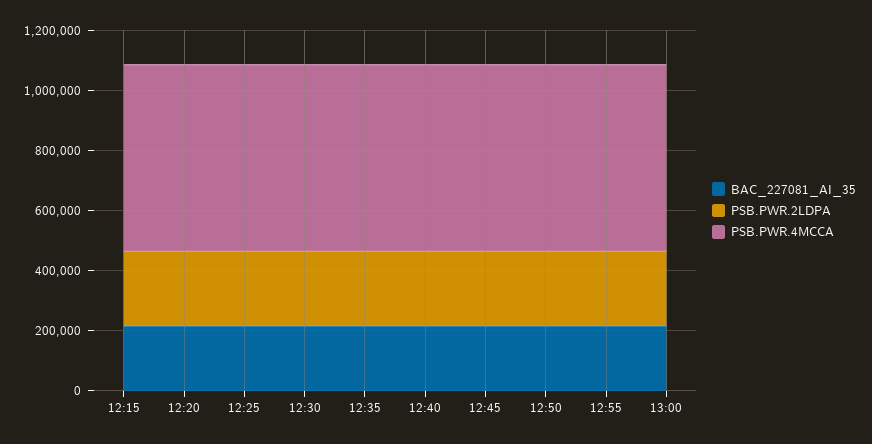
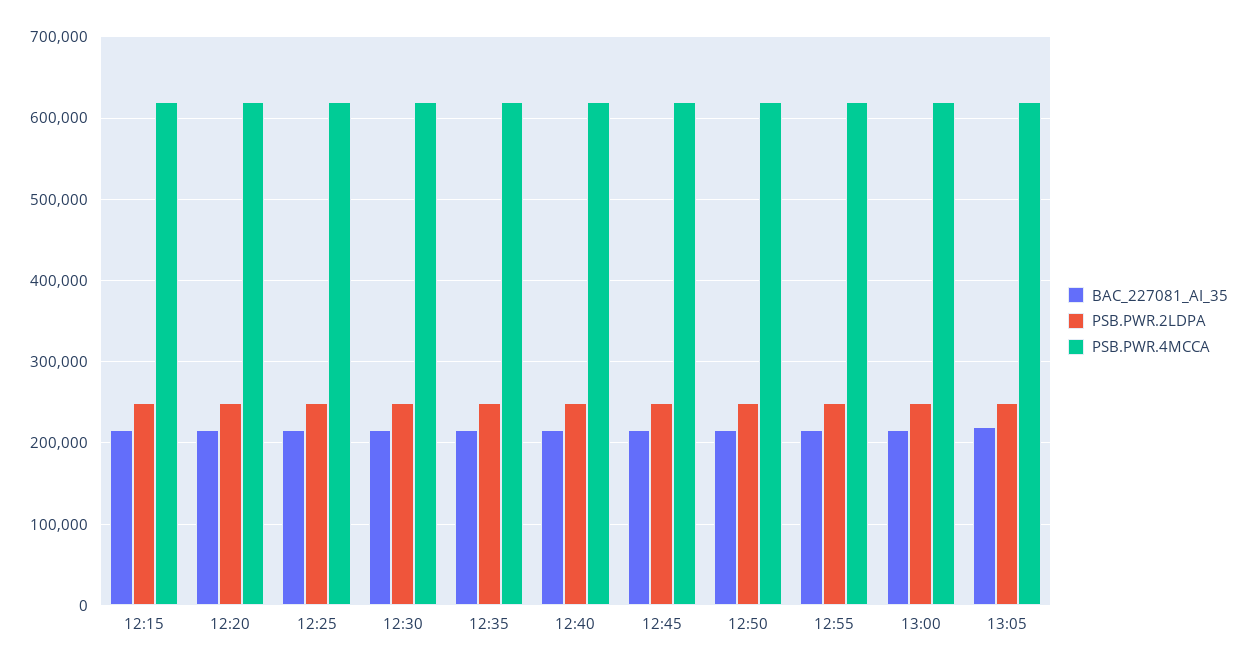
BAC_227081_AI_35, 13:05: none -> 220000
PSB.PWR.2LDPA, 13:05: none -> 250000
PSB.PWR.4MCCA, 13:05: none -> 620000

